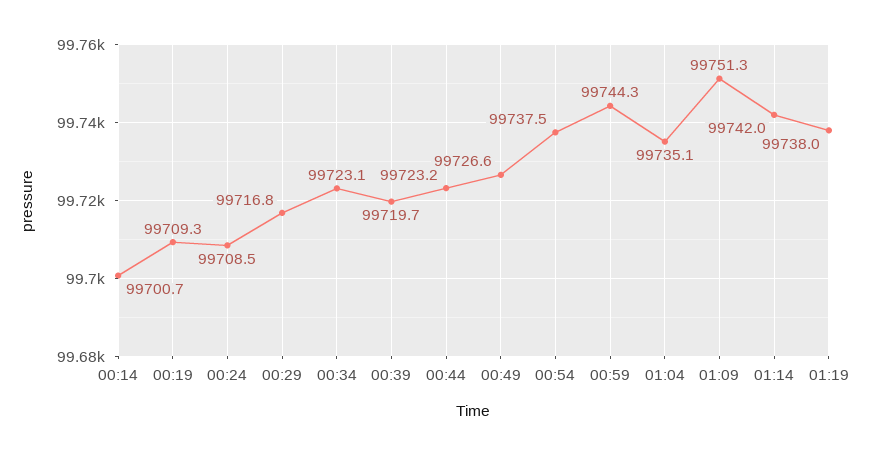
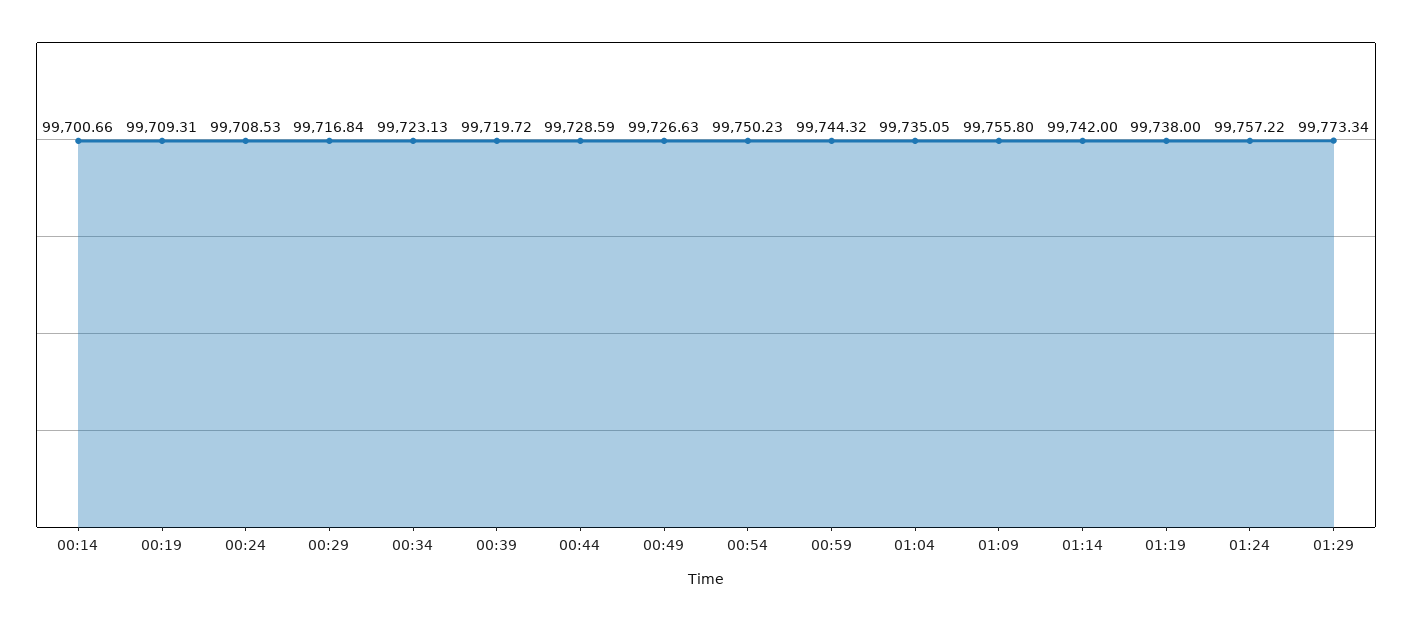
00:44: 99723.2 -> 99728.59
00:54: 99737.5 -> 99750.23
01:09: 99751.3 -> 99755.8
01:24: none -> 99757.22
01:29: none -> 99773.34

